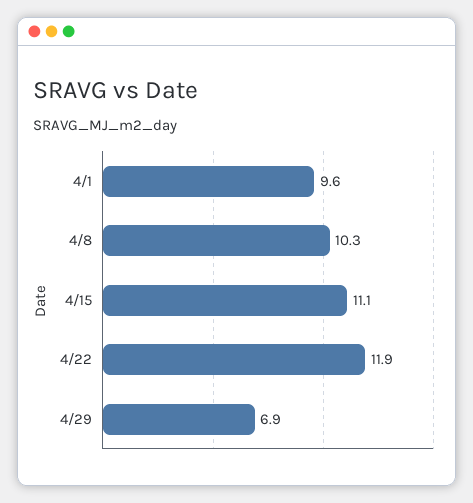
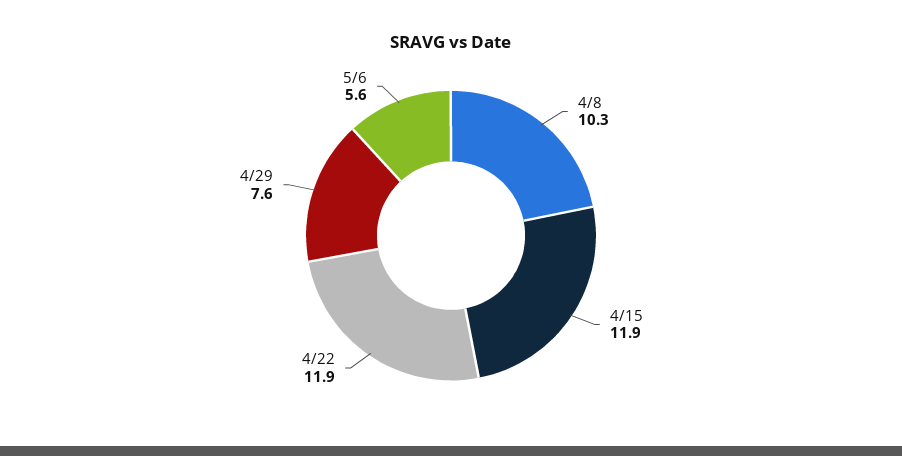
4/1: 9.6 -> none
4/15: 11.1 -> 11.9
4/29: 6.9 -> 7.6
5/6: none -> 5.6

